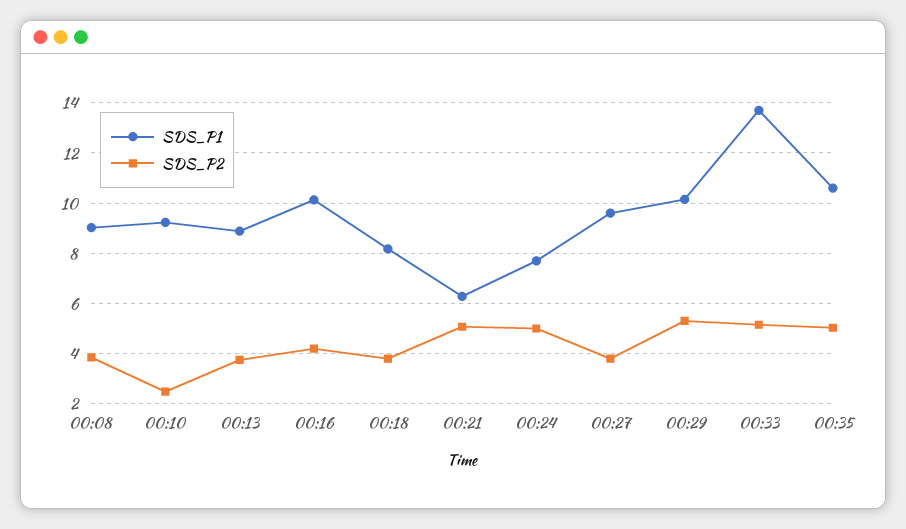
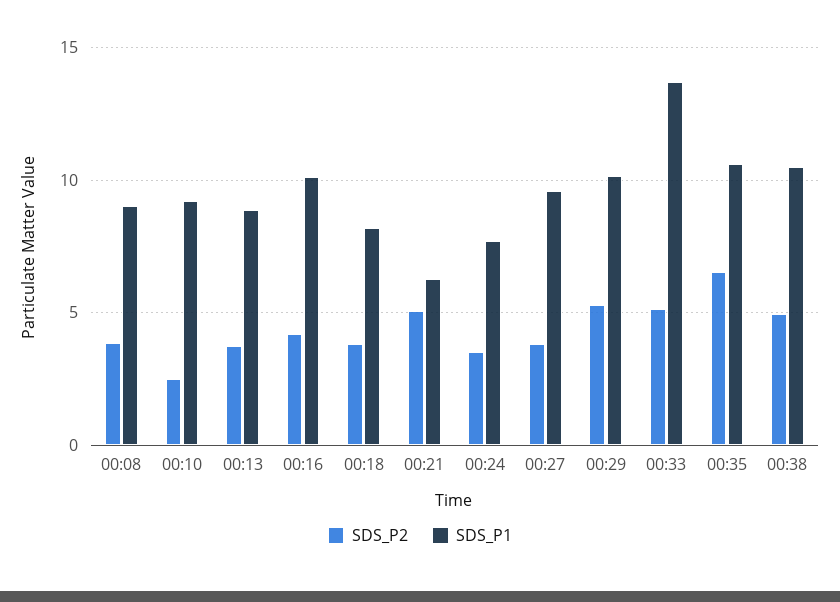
SDS_P2, 00:24: 5 -> 3.5
SDS_P2, 00:35: 5 -> 6.5
SDS_P2, 00:38: none -> 5
SDS_P1, 00:38: none -> 10.5

